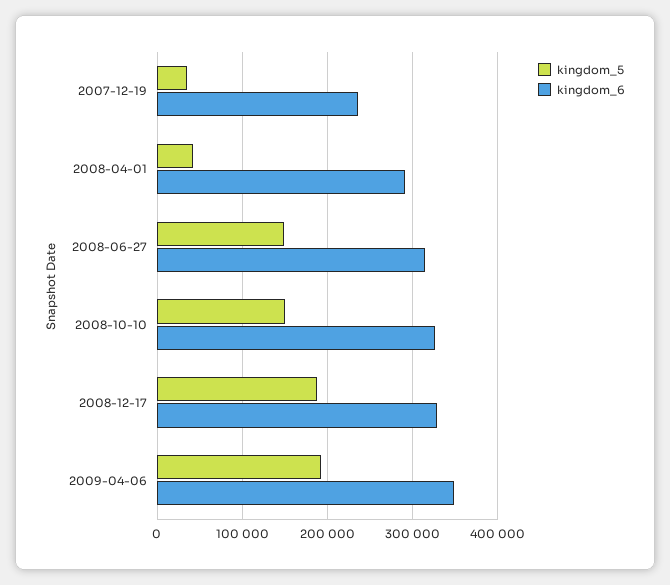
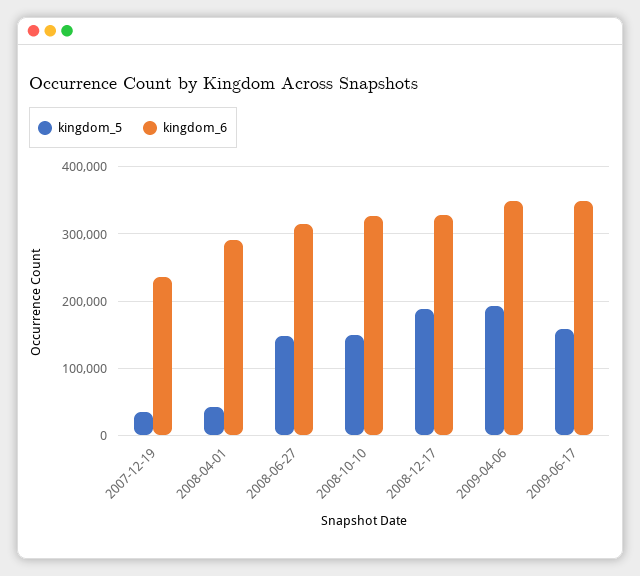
kingdom_5, 2009-06-17: none -> 160000
kingdom_6, 2009-06-17: none -> 350000

